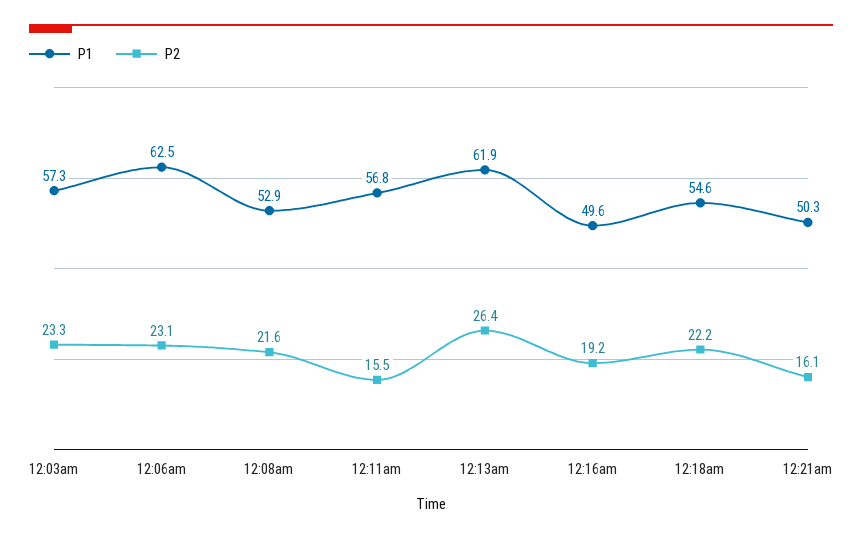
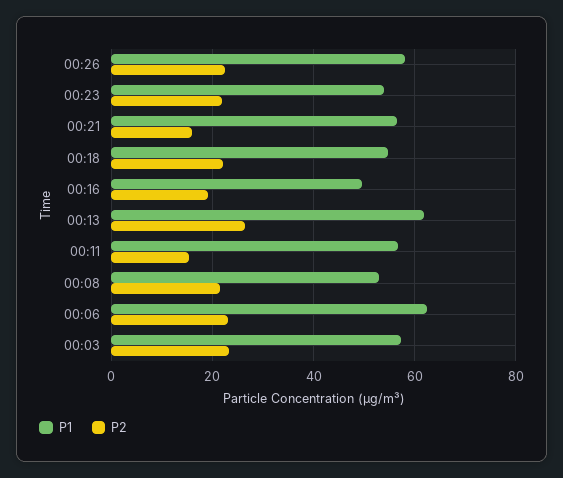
P1, 12:21am: 50.3 -> 56
P1, 00:26: none -> 58
P2, 00:26: none -> 22
P1, 00:23: none -> 54
P2, 00:23: none -> 22

